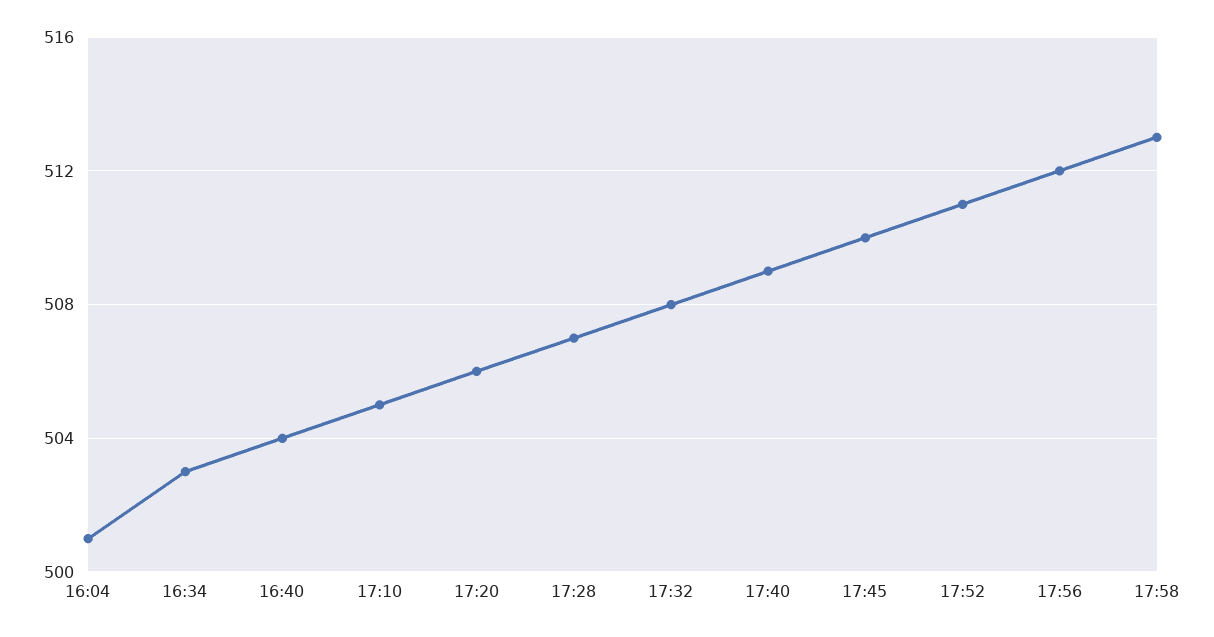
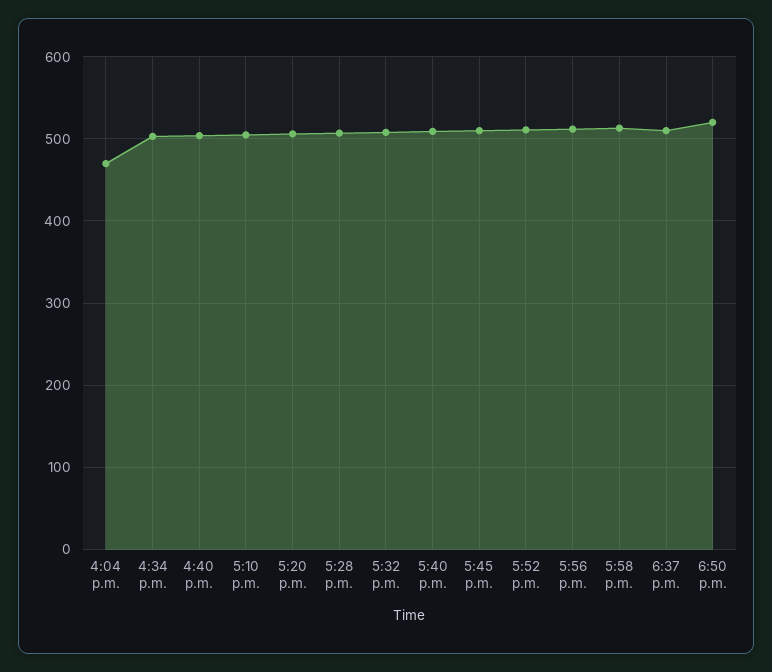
16:04: 501 -> 470
6:37 p.m.: none -> 510
6:50 p.m.: none -> 520

